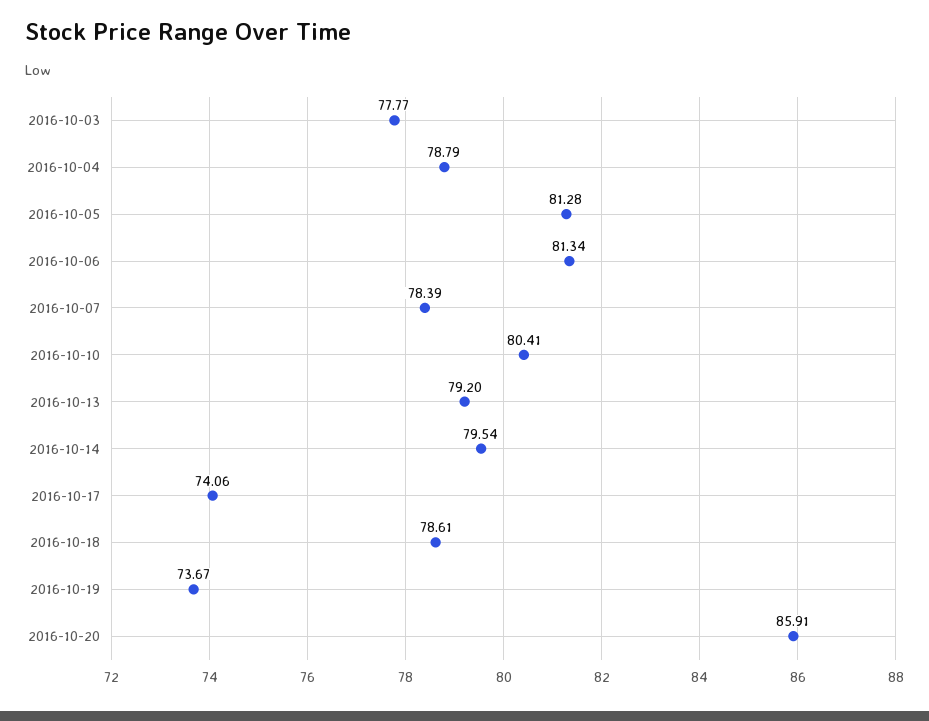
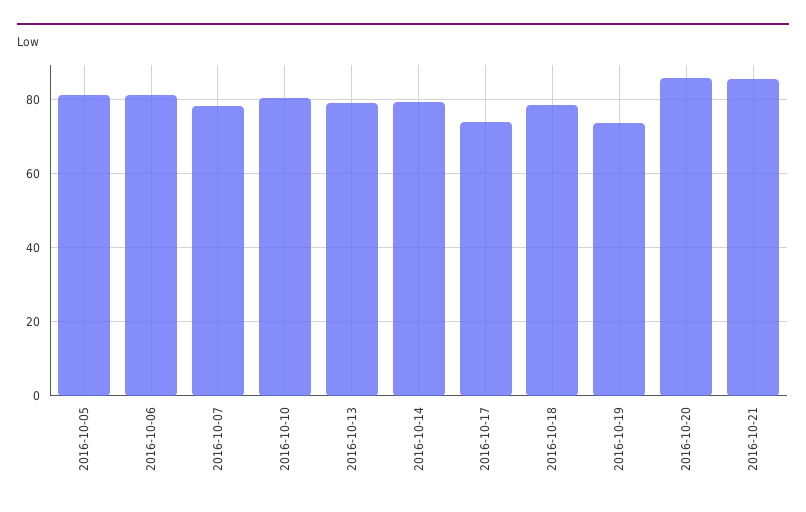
2016-10-03: 77.77 -> none
2016-10-04: 78.79 -> none
2016-10-21: none -> 86

